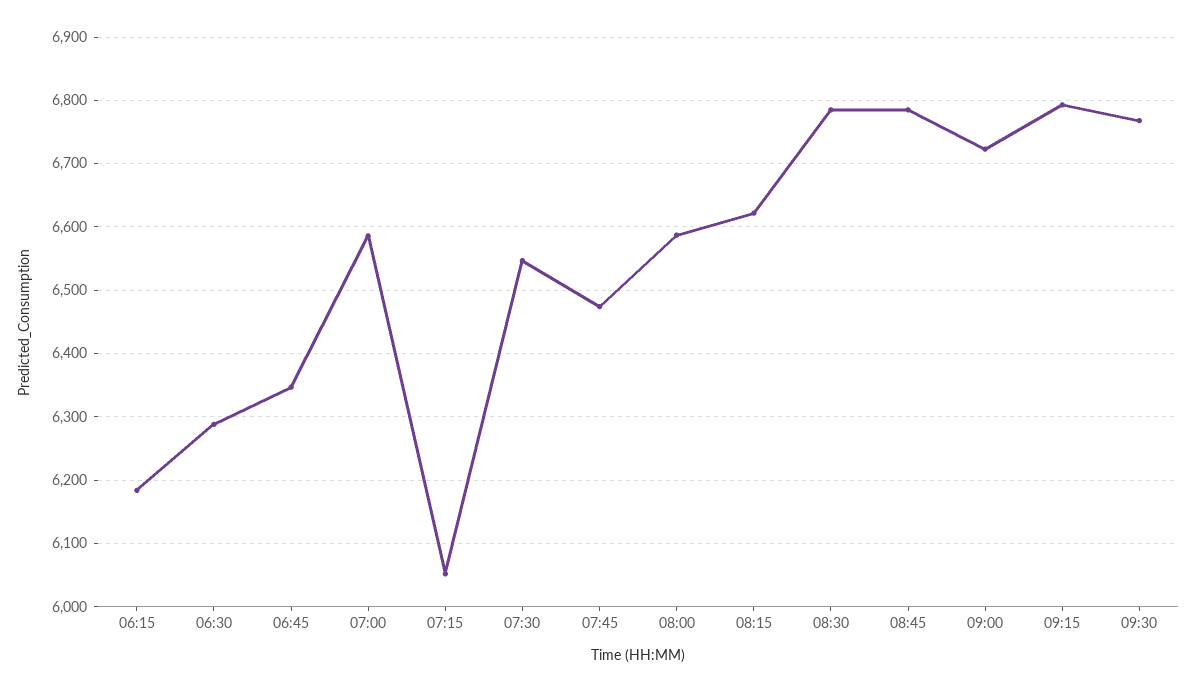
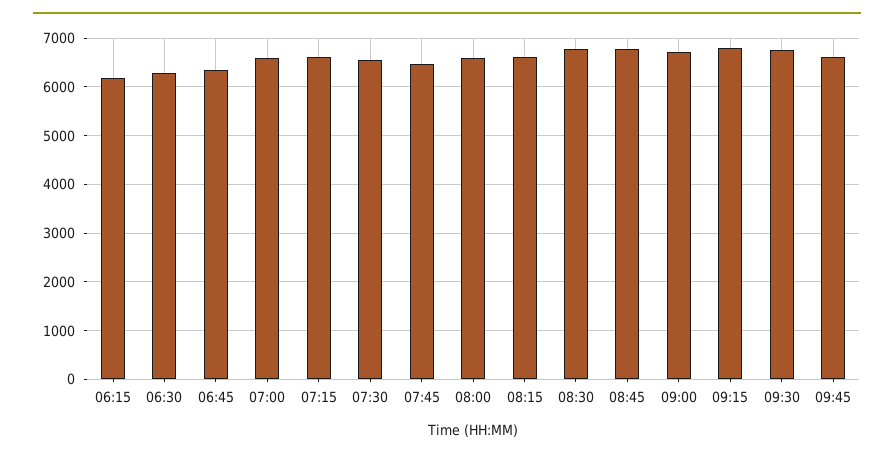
07:15: 6050 -> 6600
09:45: none -> 6600

